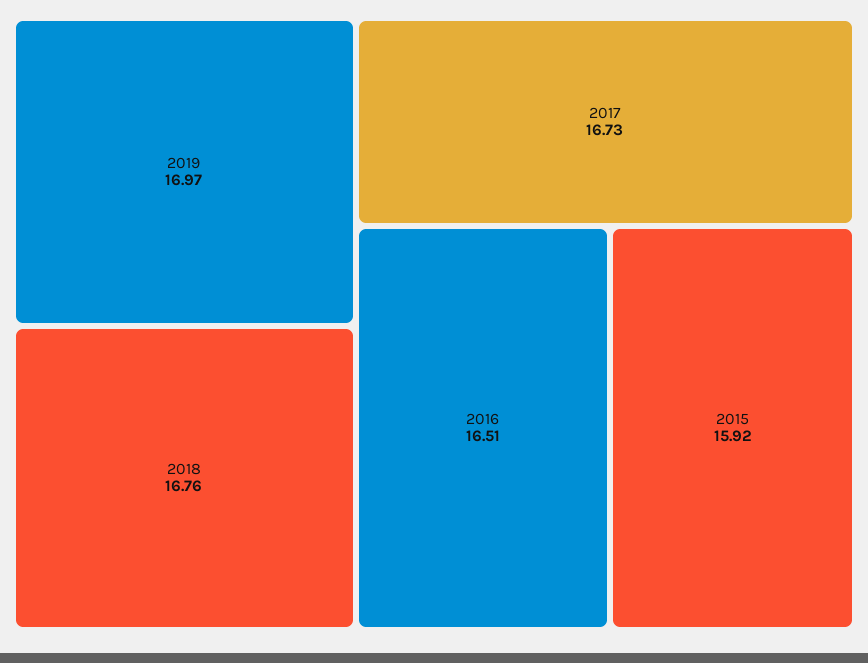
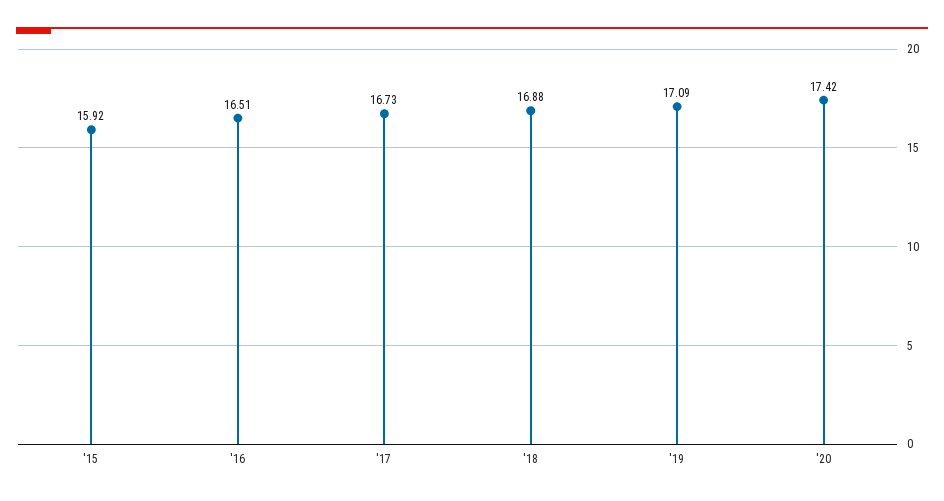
2019: 16.97 -> 17.09
2018: 16.76 -> 16.88
'20: none -> 17.42

